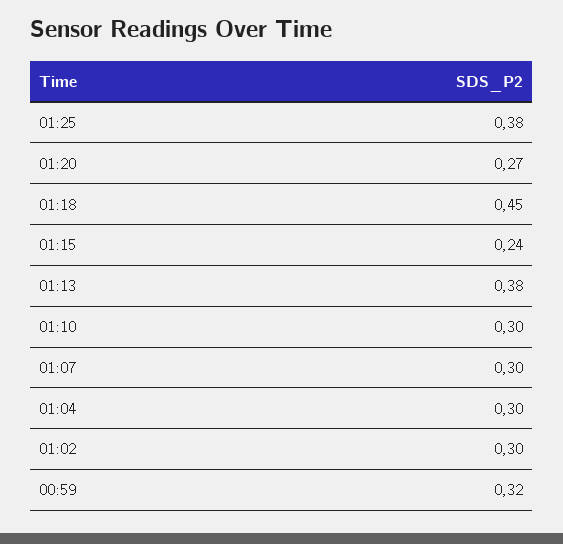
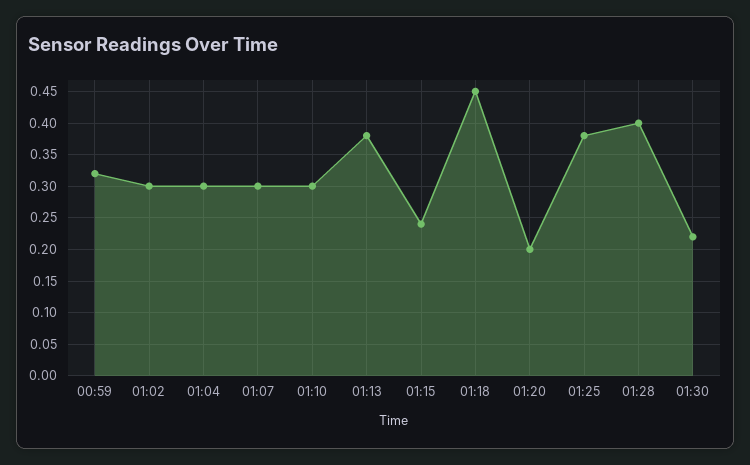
01:20: 0.27 -> 0.2
01:28: none -> 0.4
01:30: none -> 0.22

